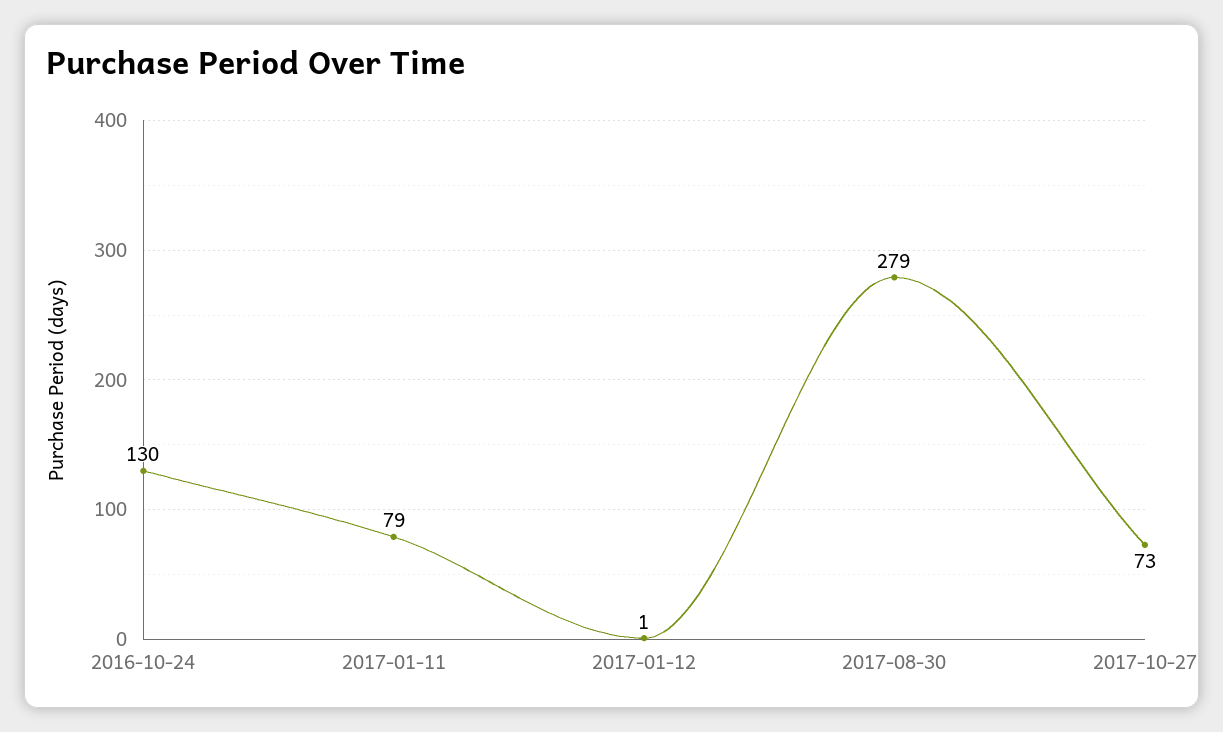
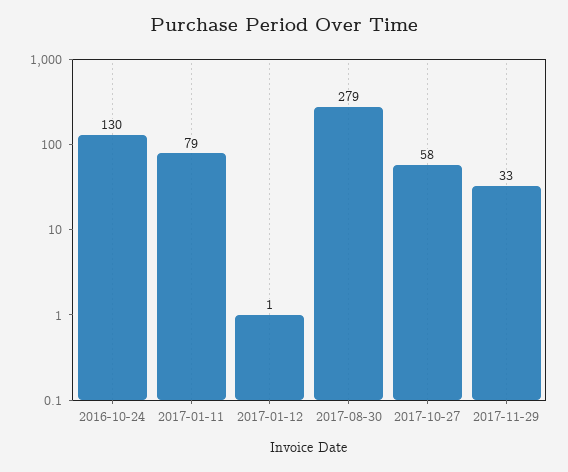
2017-10-27: 73 -> 58
2017-11-29: none -> 33

